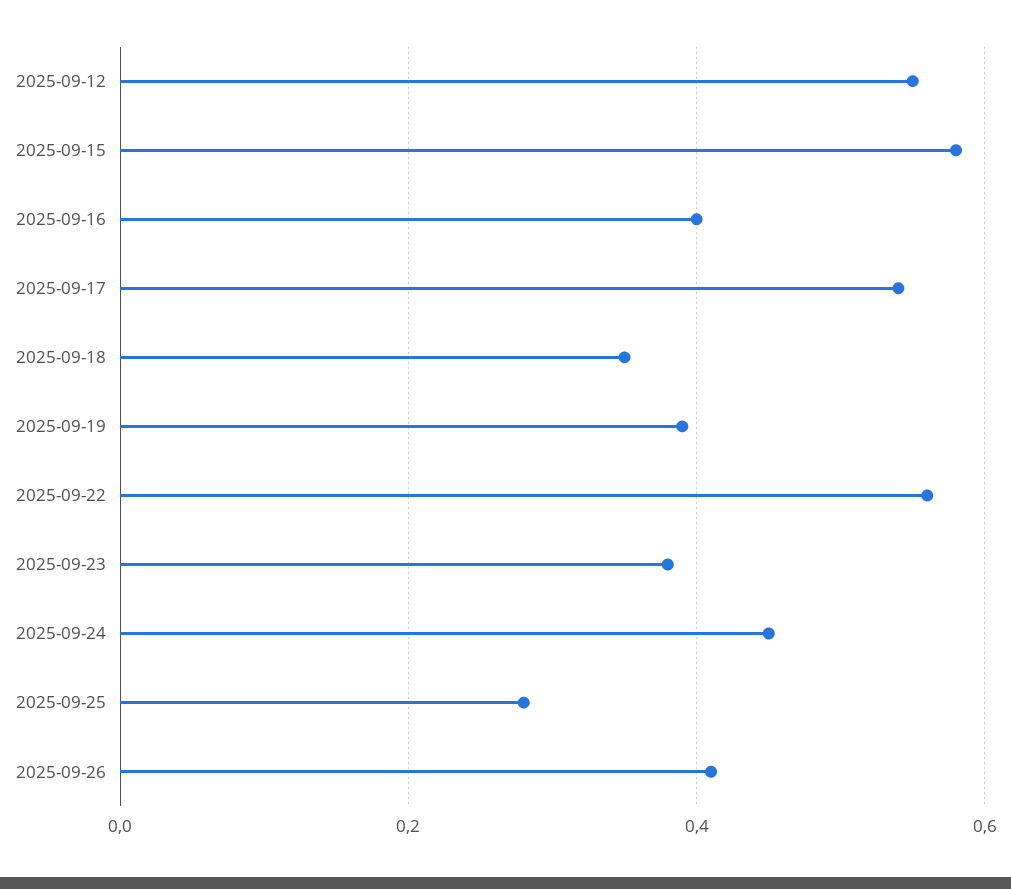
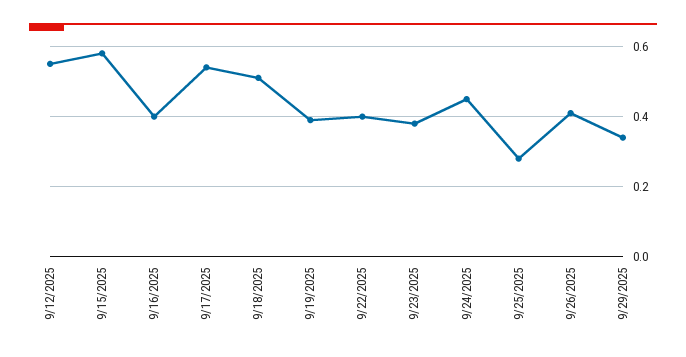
2025-09-18: 0.35 -> 0.5
2025-09-22: 0.55 -> 0.4
9/29/2025: none -> 0.35

